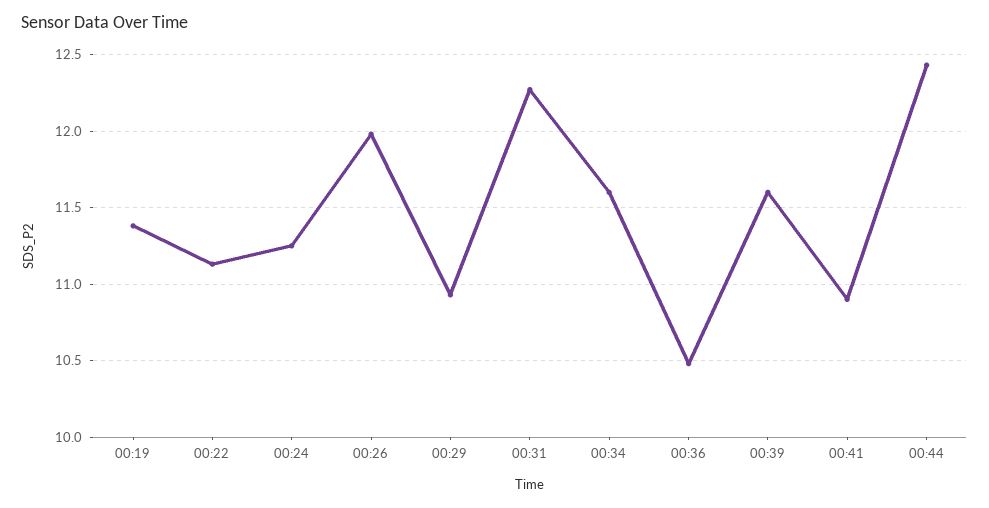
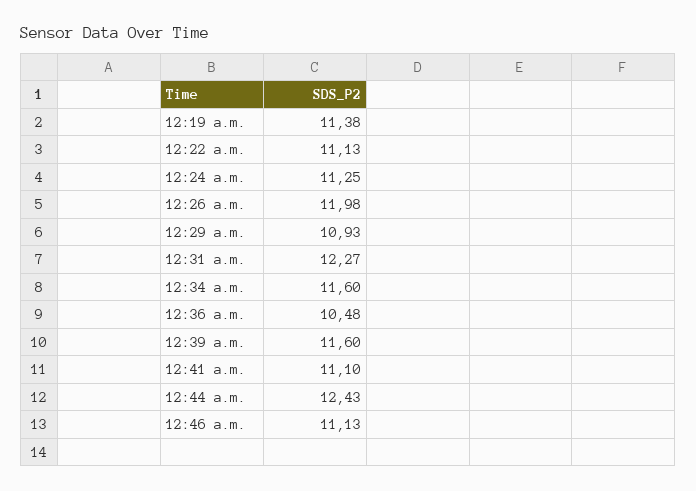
00:41: 10.9 -> 11.1
12:46 a.m.: none -> 11.13

